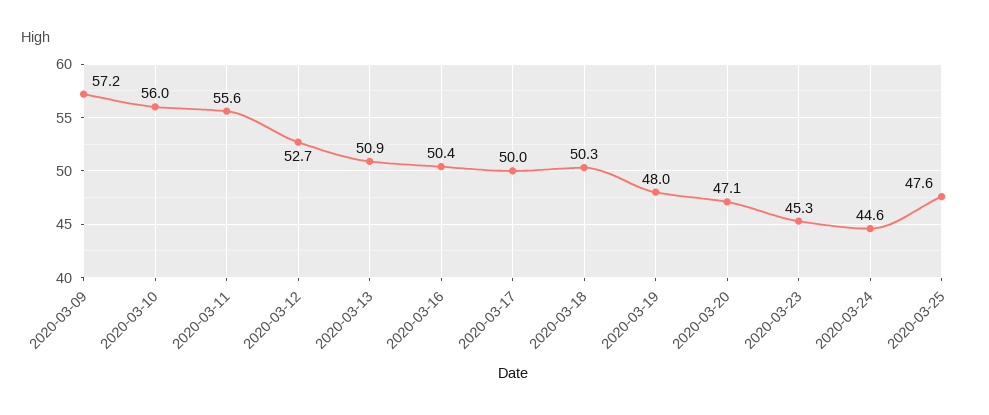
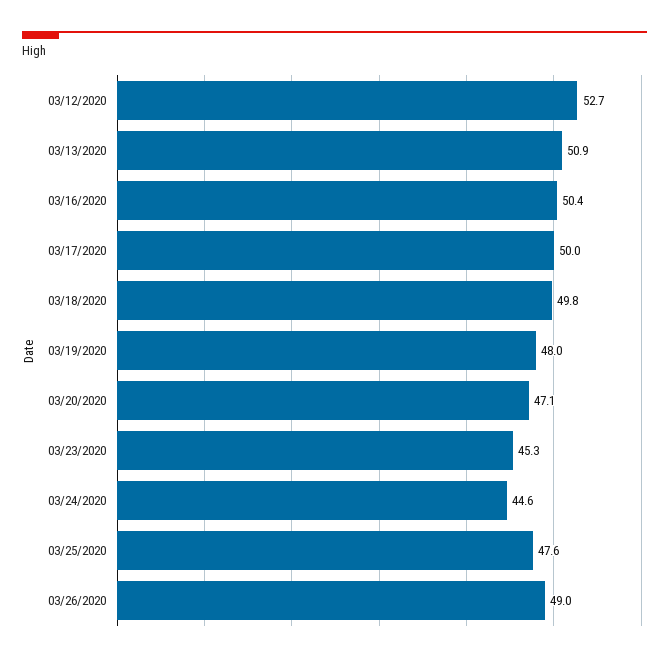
2020-03-09: 57.2 -> none
2020-03-10: 56 -> none
2020-03-11: 55.6 -> none
2020-03-18: 50.3 -> 49.8
03/26/2020: none -> 49

